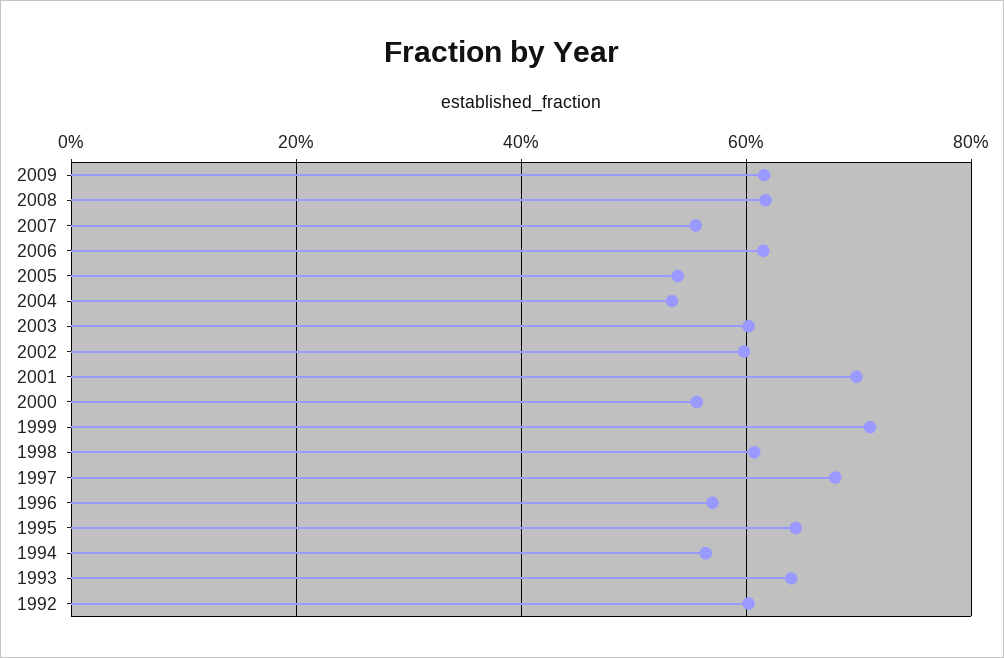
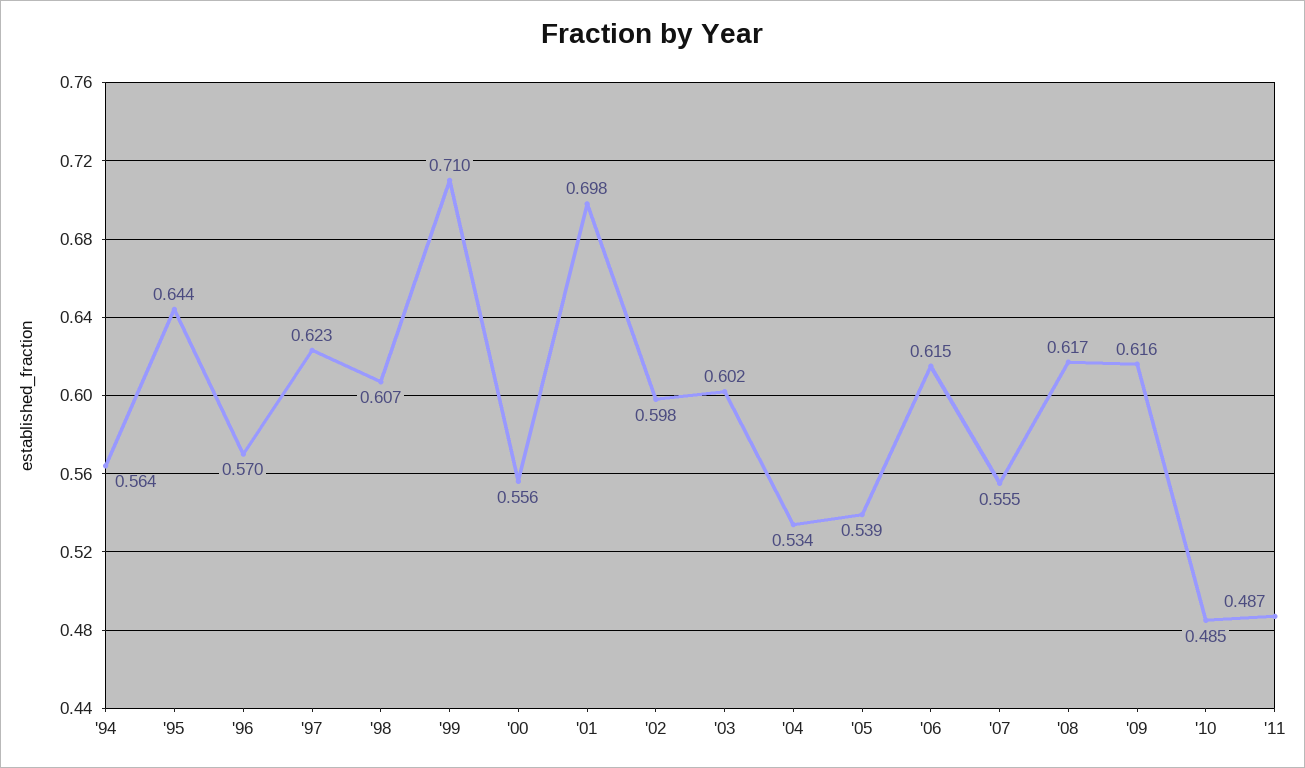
1997: 0.68 -> 0.623
1993: 0.64 -> none
1992: 0.6 -> none
'10: none -> 0.485
'11: none -> 0.487

